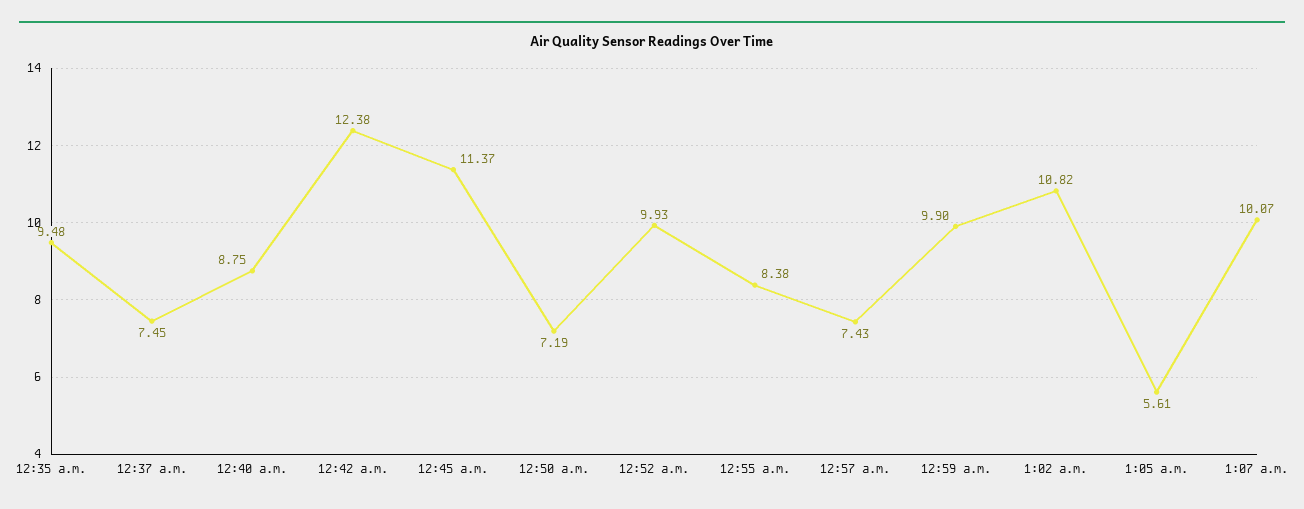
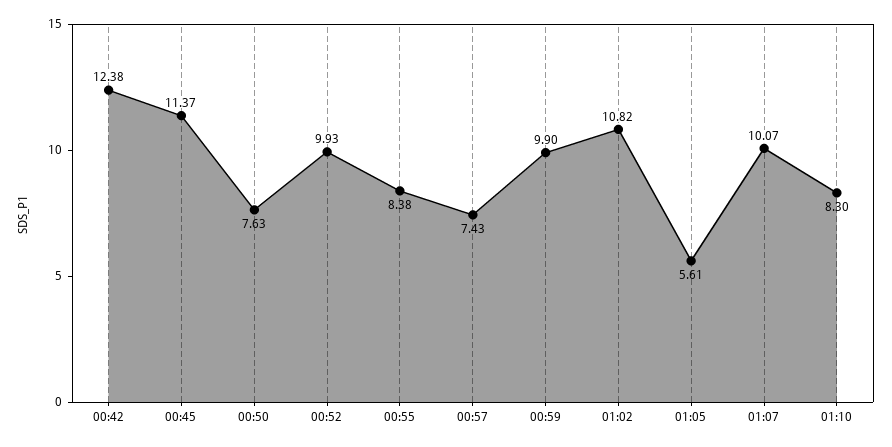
12:35 a.m.: 9.48 -> none
12:37 a.m.: 7.45 -> none
12:40 a.m.: 8.75 -> none
12:50 a.m.: 7.19 -> 7.63
01:10: none -> 8.3

